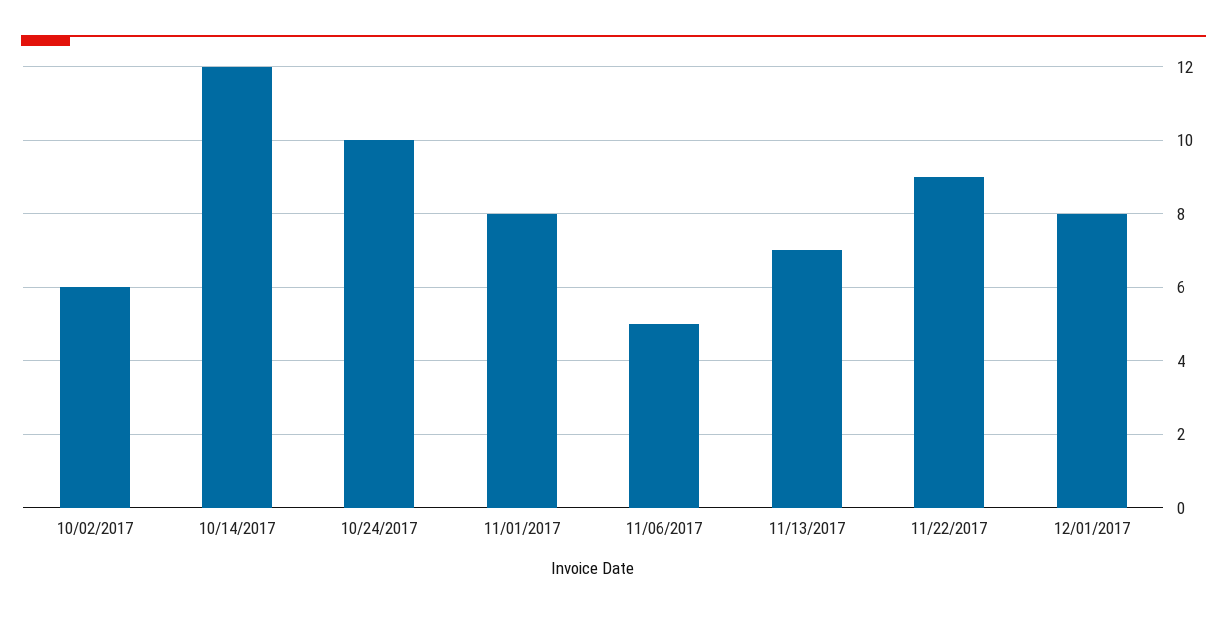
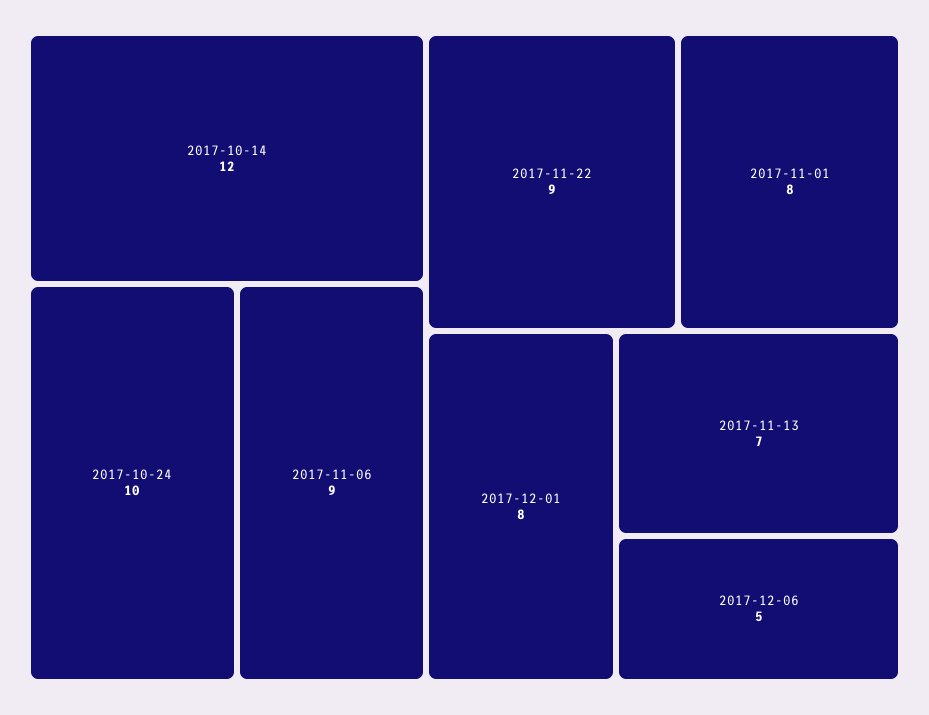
10/02/2017: 6 -> none
11/06/2017: 5 -> 9
2017-12-06: none -> 5

